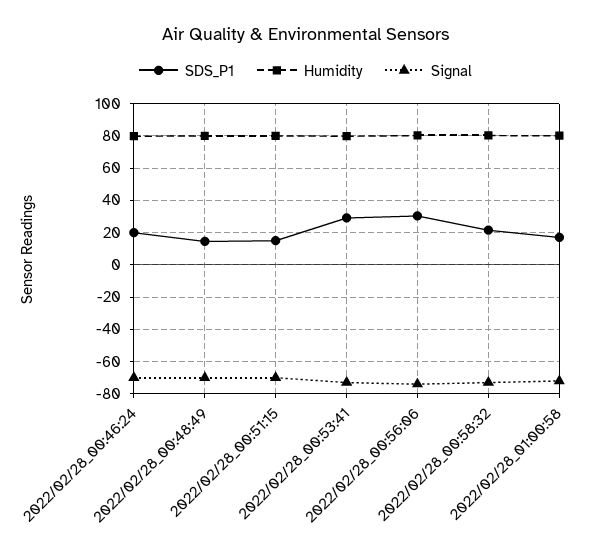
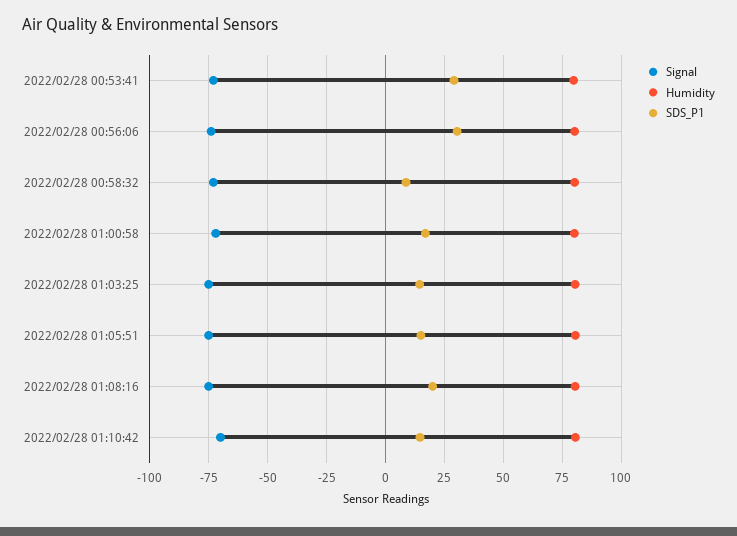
SDS_P1, 2022/02/28_00:46:24: 20 -> none
Humidity, 2022/02/28_00:46:24: 80 -> none
Signal, 2022/02/28_00:46:24: -70 -> none
SDS_P1, 2022/02/28_00:48:49: 15 -> none
Humidity, 2022/02/28_00:48:49: 80 -> none
Signal, 2022/02/28_00:48:49: -70 -> none
SDS_P1, 2022/02/28_00:51:15: 15 -> none
Humidity, 2022/02/28_00:51:15: 80 -> none
Signal, 2022/02/28_00:51:15: -70 -> none
SDS_P1, 2022/02/28_00:58:32: 20 -> 10
Signal, 2022/02/28 01:03:25: none -> -75
Humidity, 2022/02/28 01:03:25: none -> 80
SDS_P1, 2022/02/28 01:03:25: none -> 15
Signal, 2022/02/28 01:05:51: none -> -75
Humidity, 2022/02/28 01:05:51: none -> 80
SDS_P1, 2022/02/28 01:05:51: none -> 15
Signal, 2022/02/28 01:08:16: none -> -75
Humidity, 2022/02/28 01:08:16: none -> 80
SDS_P1, 2022/02/28 01:08:16: none -> 20
Signal, 2022/02/28 01:10:42: none -> -70
Humidity, 2022/02/28 01:10:42: none -> 80
SDS_P1, 2022/02/28 01:10:42: none -> 15

